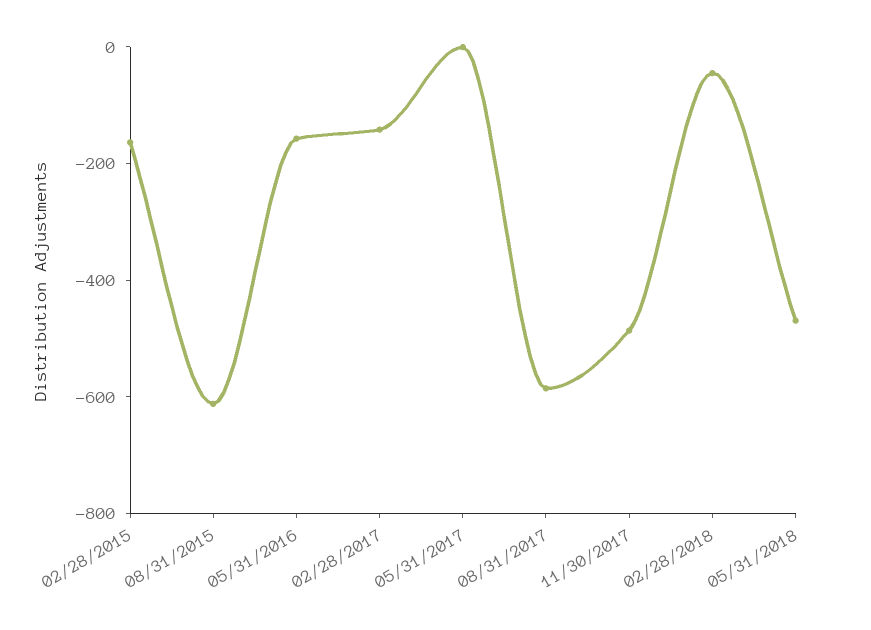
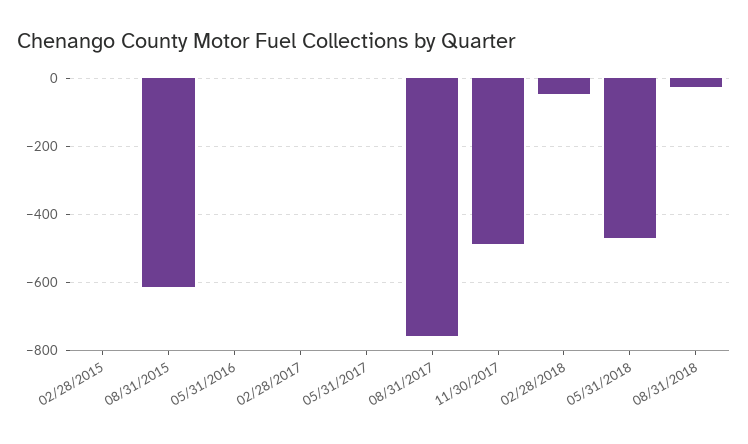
02/28/2015: -150 -> 0
05/31/2016: -150 -> 0
02/28/2017: -150 -> 0
08/31/2017: -600 -> -760
08/31/2018: none -> -20

